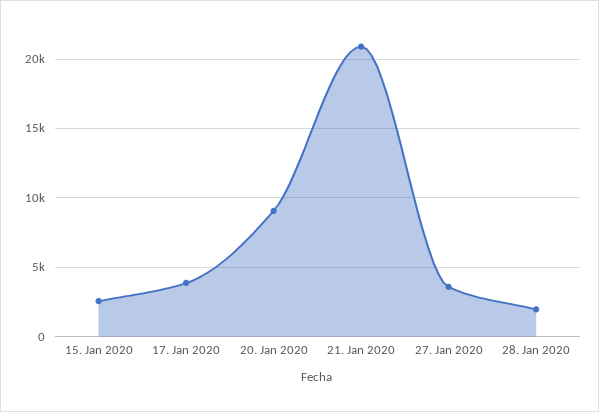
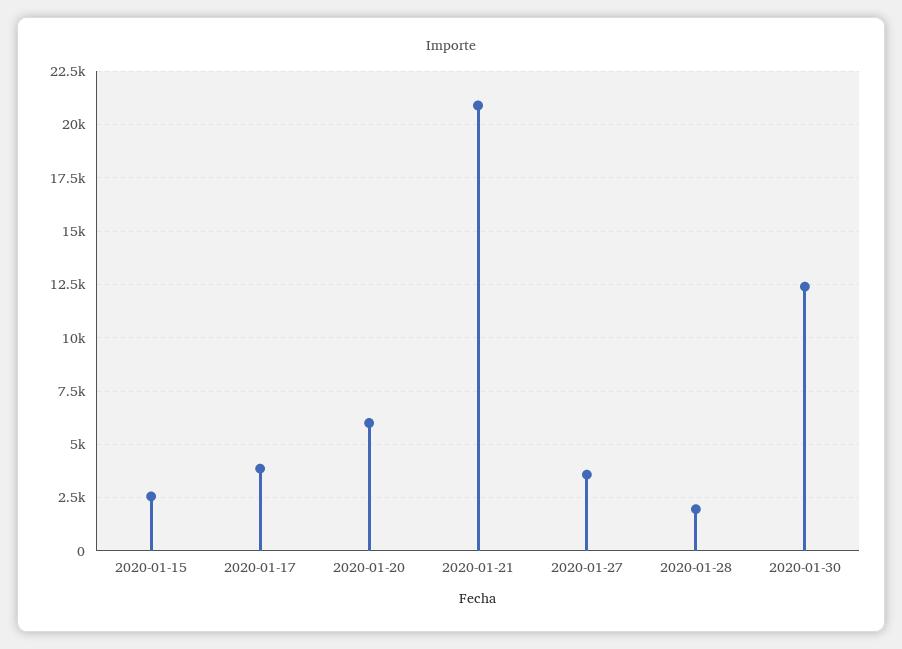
20. Jan 2020: 9000 -> 6000
2020-01-30: none -> 12500

